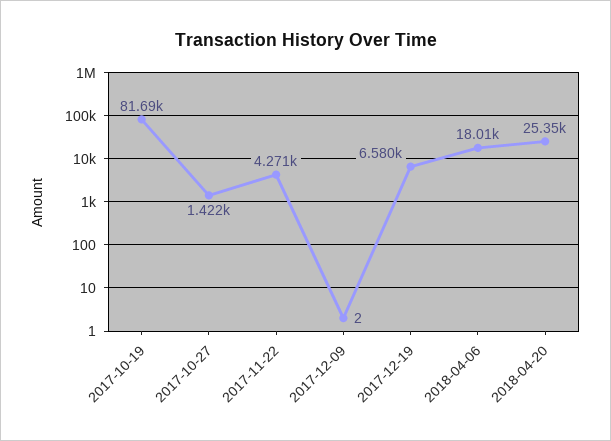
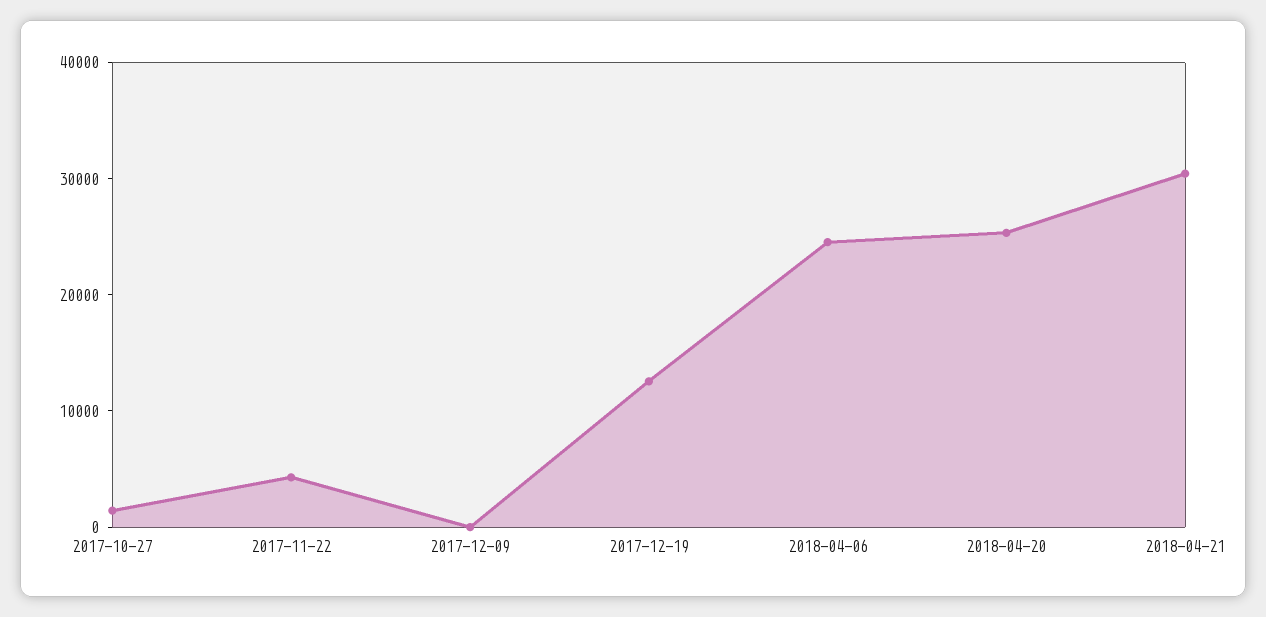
2017-10-19: 81690 -> none
2017-12-19: 6580 -> 12000
2018-04-06: 18010 -> 24000
2018-04-21: none -> 30000

